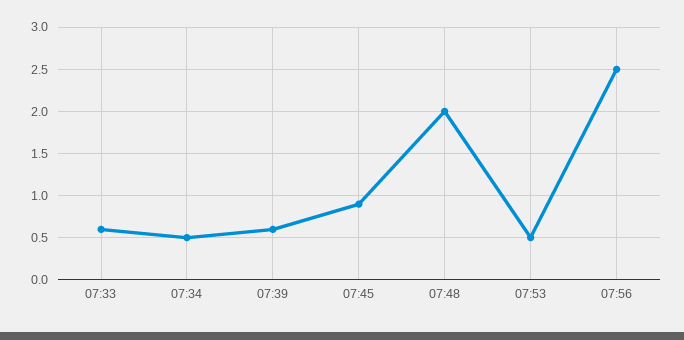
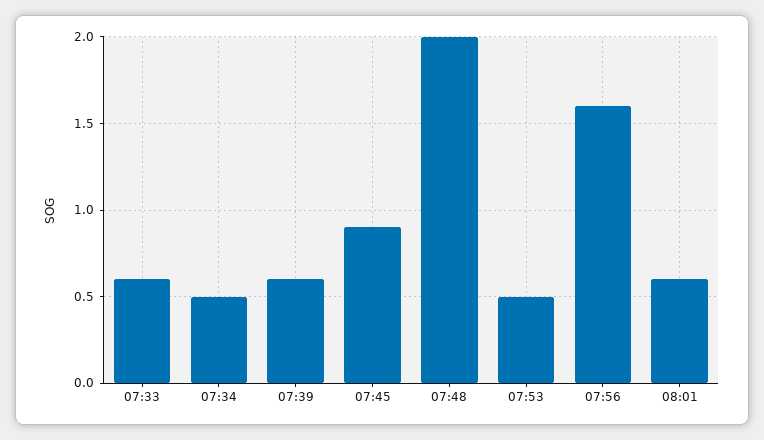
07:56: 2.5 -> 1.6
08:01: none -> 0.6

